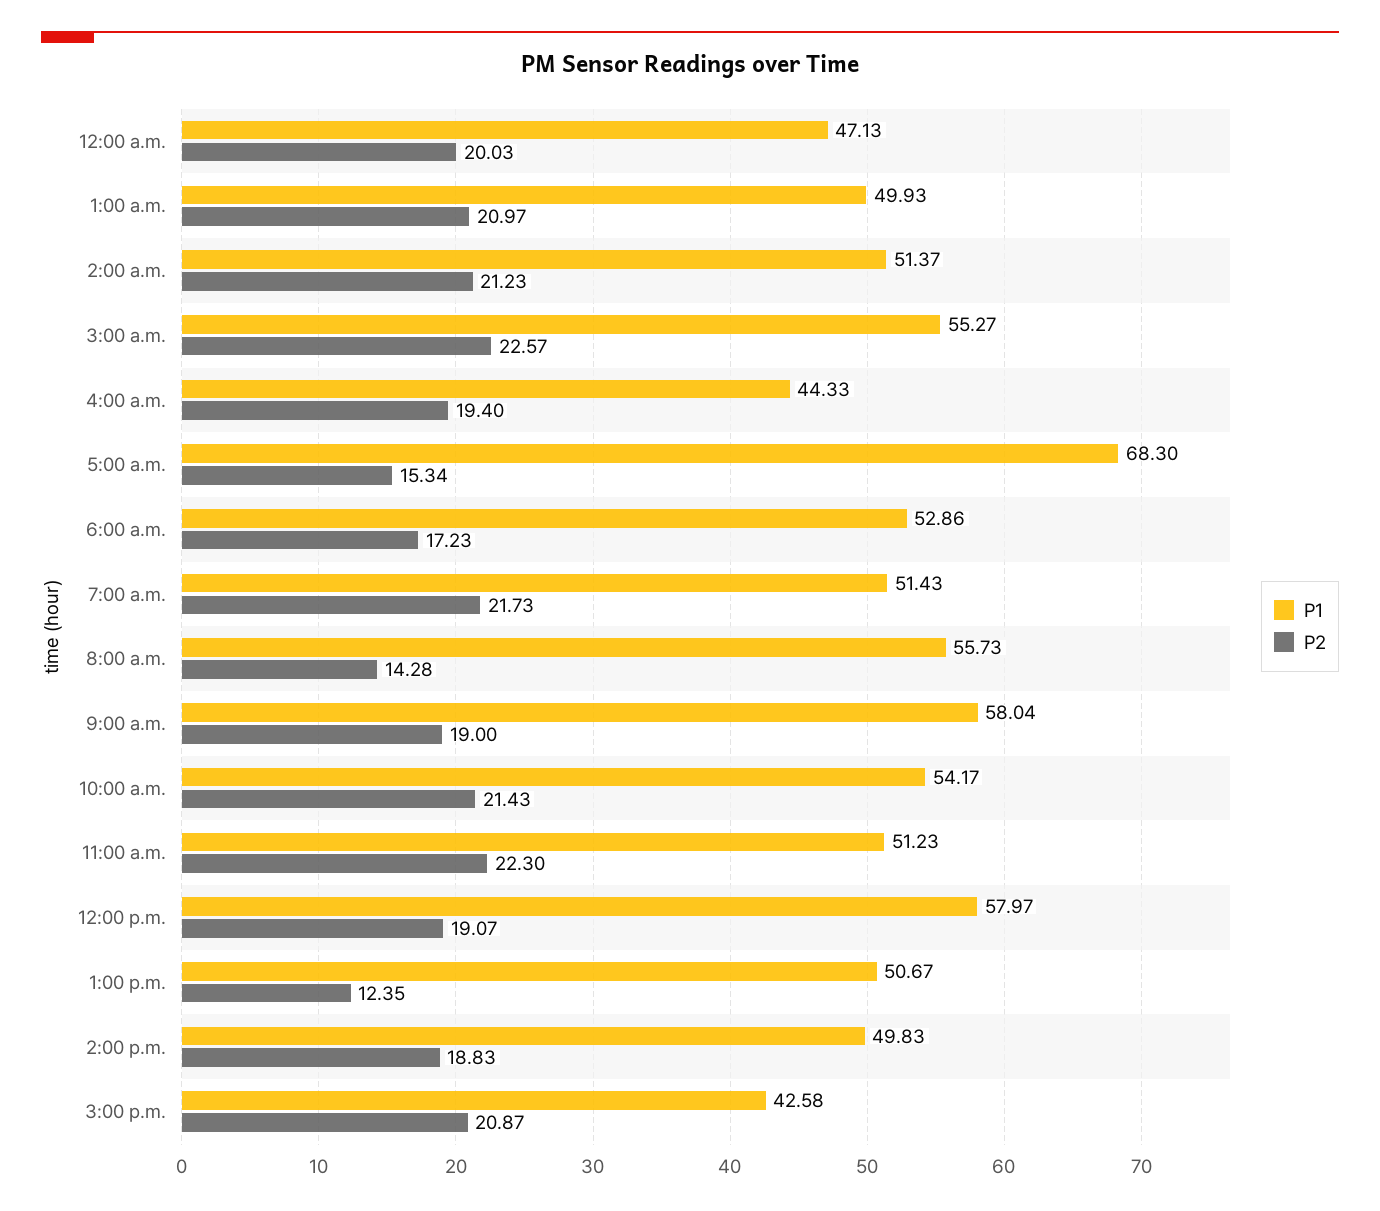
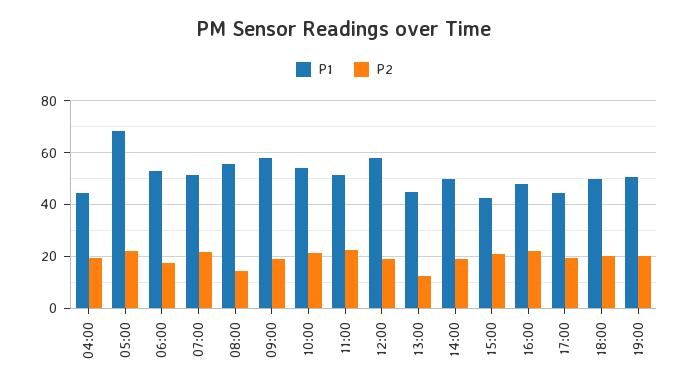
P1, 12:00 a.m.: 47.13 -> none
P2, 12:00 a.m.: 20.03 -> none
P1, 1:00 a.m.: 49.93 -> none
P2, 1:00 a.m.: 20.97 -> none
P1, 2:00 a.m.: 51.37 -> none
P2, 2:00 a.m.: 21.23 -> none
P1, 3:00 a.m.: 55.27 -> none
P2, 3:00 a.m.: 22.57 -> none
P2, 5:00 a.m.: 15.34 -> 22.5
P1, 1:00 p.m.: 50.67 -> 45
P1, 16:00: none -> 47.5
P2, 16:00: none -> 22.5
P1, 17:00: none -> 45
P2, 17:00: none -> 20
P1, 18:00: none -> 50
P2, 18:00: none -> 20
P1, 19:00: none -> 50
P2, 19:00: none -> 20

